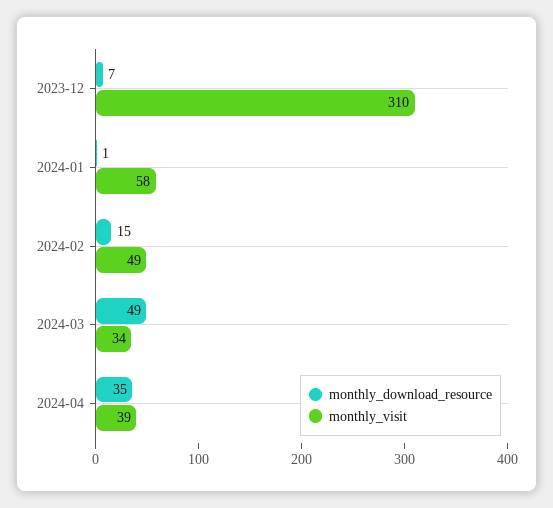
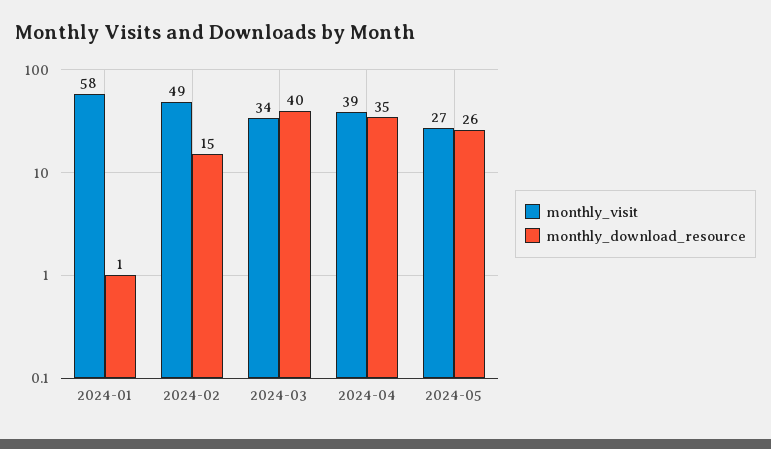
monthly_download_resource, 2023-12: 7 -> none
monthly_visit, 2023-12: 310 -> none
monthly_download_resource, 2024-03: 49 -> 40
monthly_visit, 2024-05: none -> 27
monthly_download_resource, 2024-05: none -> 26

